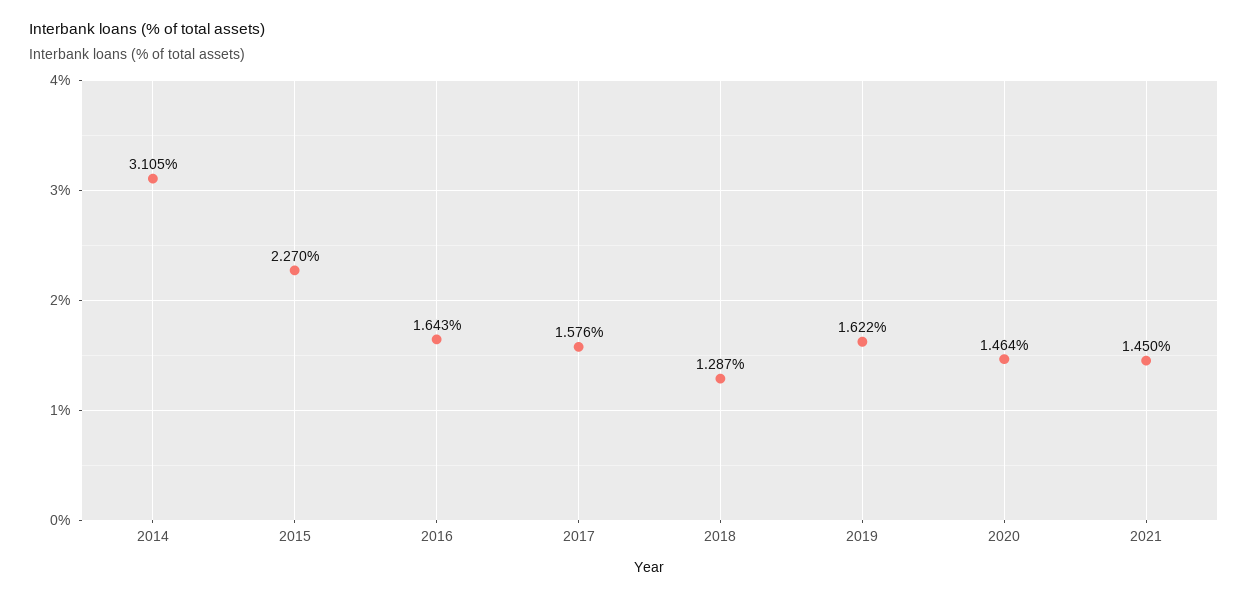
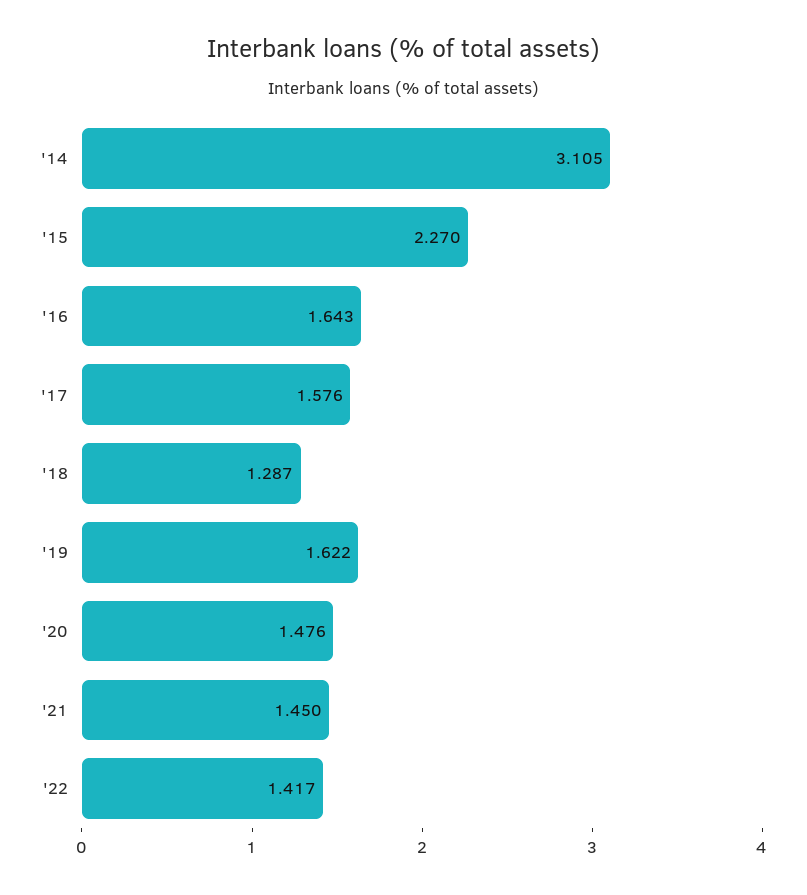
2020: 1.464 -> 1.476
'22: none -> 1.417

